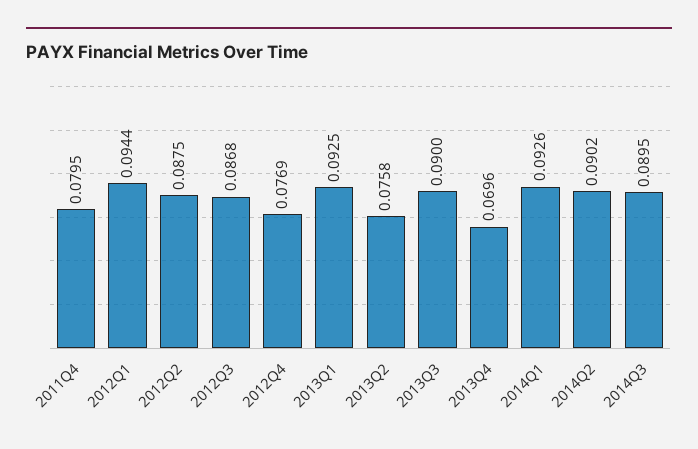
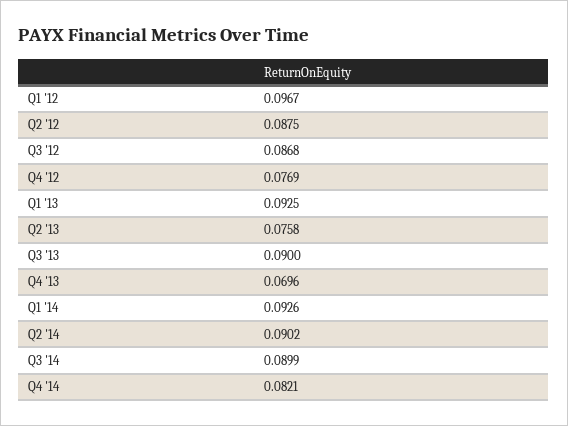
2011Q4: 0.0795 -> none
2012Q1: 0.0944 -> 0.0967
2014Q3: 0.0895 -> 0.0899
Q4 '14: none -> 0.0821

